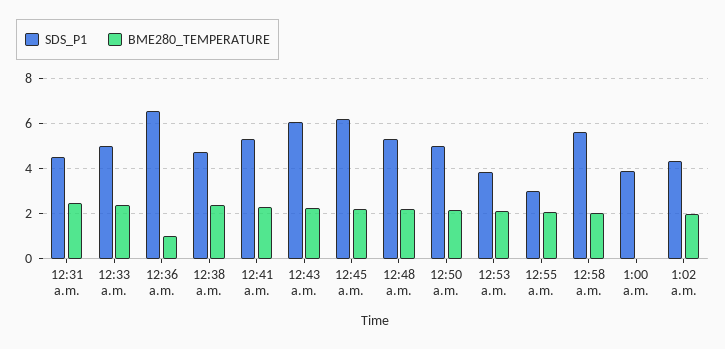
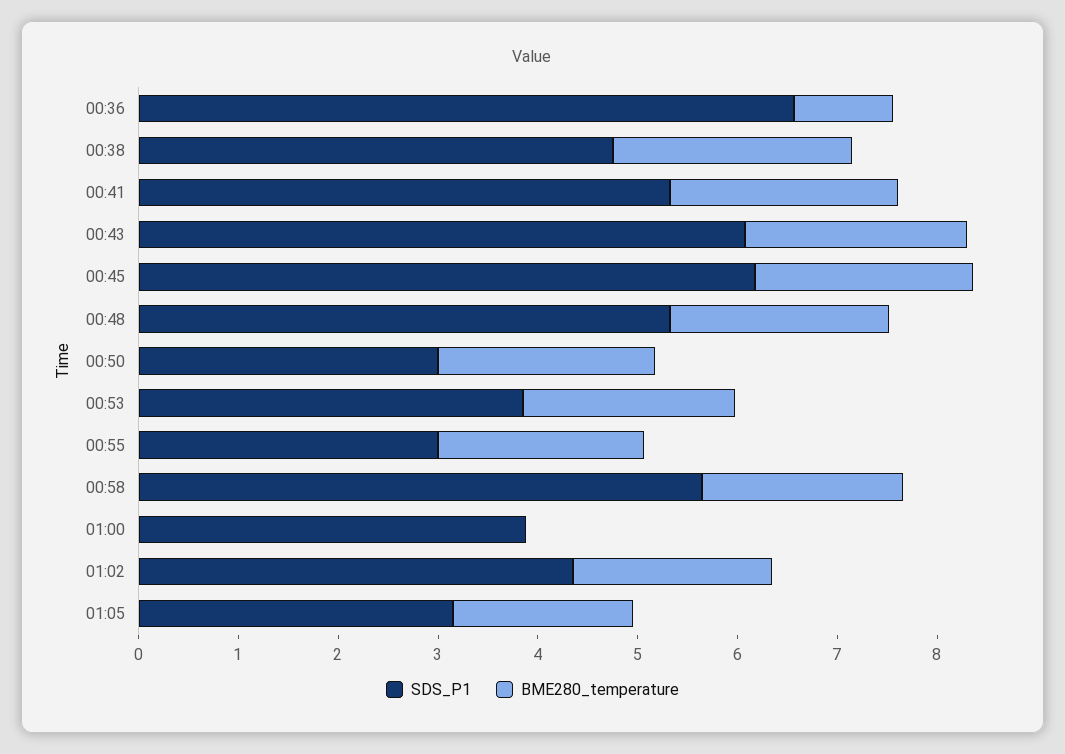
SDS_P1, 12:31 a.m.: 4.5 -> none
BME280_TEMPERATURE, 12:31 a.m.: 2.5 -> none
SDS_P1, 12:33 a.m.: 5 -> none
BME280_TEMPERATURE, 12:33 a.m.: 2.5 -> none
SDS_P1, 12:50 a.m.: 5 -> 3
SDS_P1, 01:05: none -> 3.2
BME280_TEMPERATURE, 01:05: none -> 1.8

